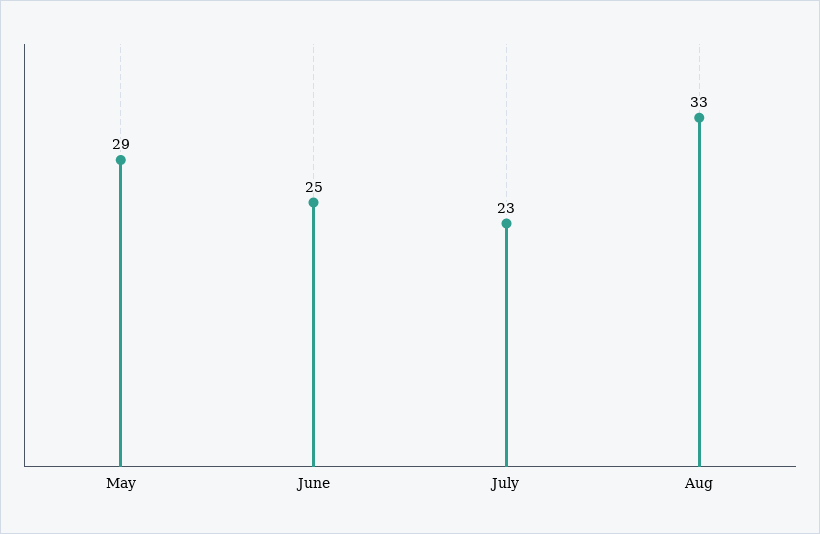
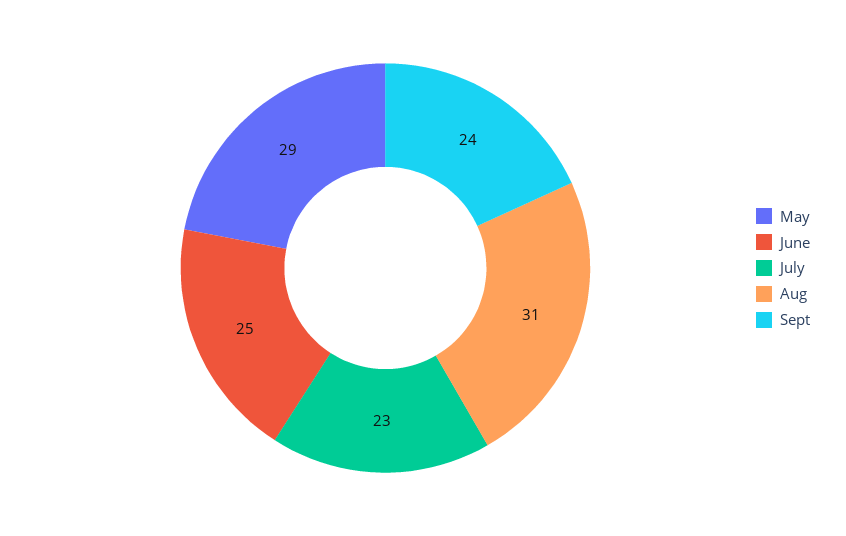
Aug: 33 -> 31
Sept: none -> 24

